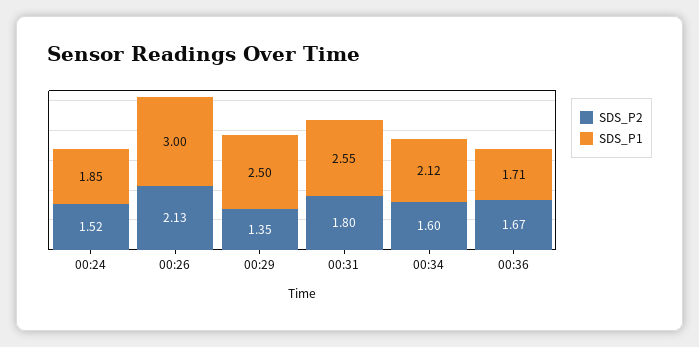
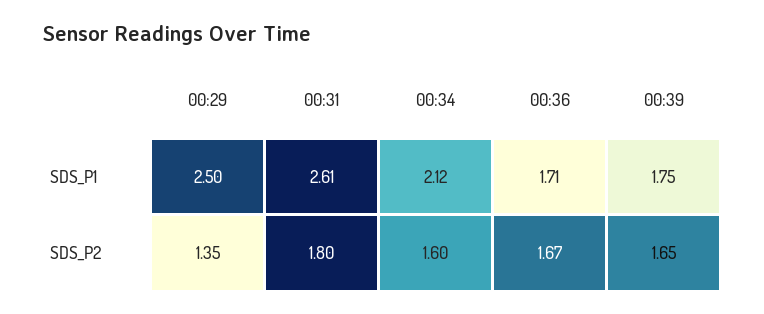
SDS_P2, 00:24: 1.52 -> none
SDS_P1, 00:24: 1.85 -> none
SDS_P2, 00:26: 2.13 -> none
SDS_P1, 00:26: 3 -> none
SDS_P1, 00:31: 2.55 -> 2.61
SDS_P1, 00:39: none -> 1.75
SDS_P2, 00:39: none -> 1.65

